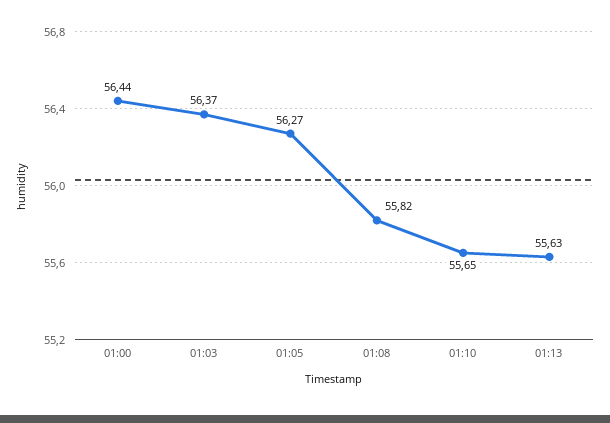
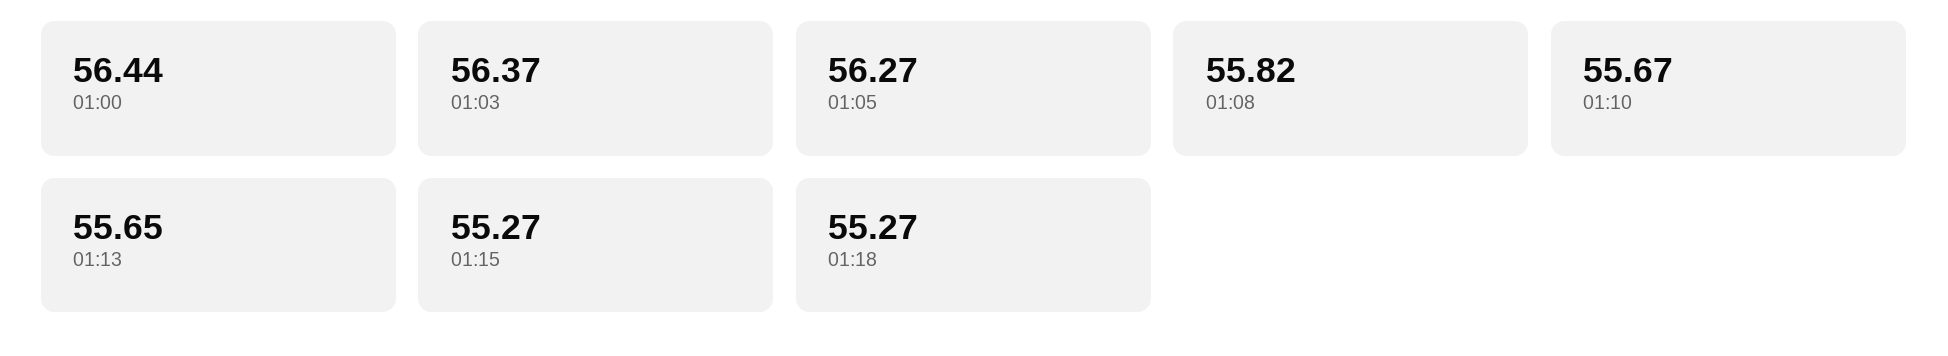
01:10: 55.65 -> 55.67
01:13: 55.63 -> 55.65
01:15: none -> 55.27
01:18: none -> 55.27

